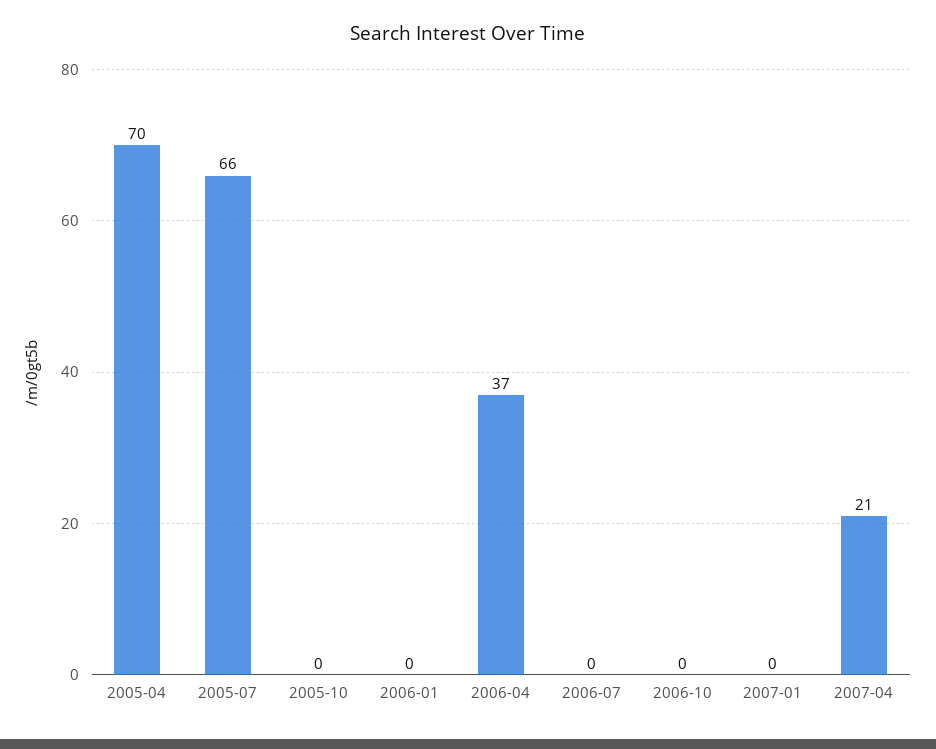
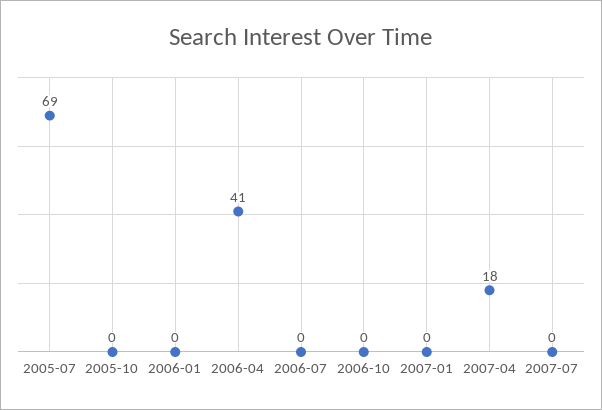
2005-04: 70 -> none
2005-07: 66 -> 69
2006-04: 37 -> 41
2007-04: 21 -> 18
2007-07: none -> 0

